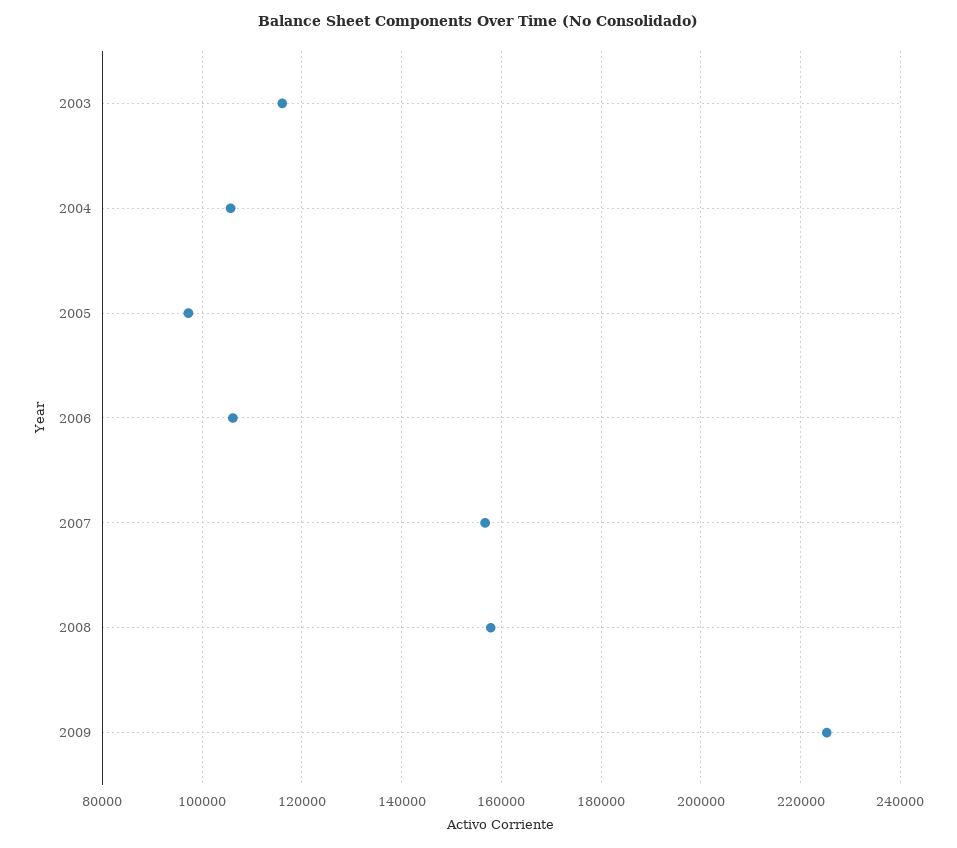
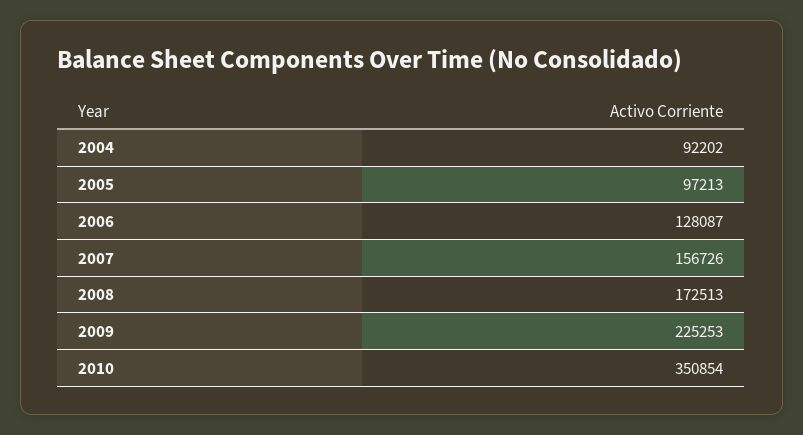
2003: 116000 -> none
2004: 106000 -> 92202
2006: 106000 -> 128087
2008: 158000 -> 172513
2010: none -> 350854

